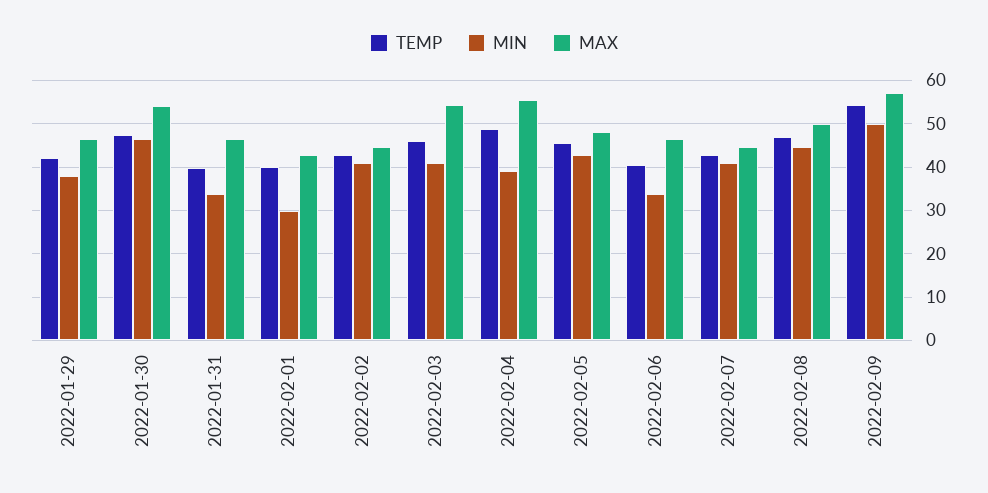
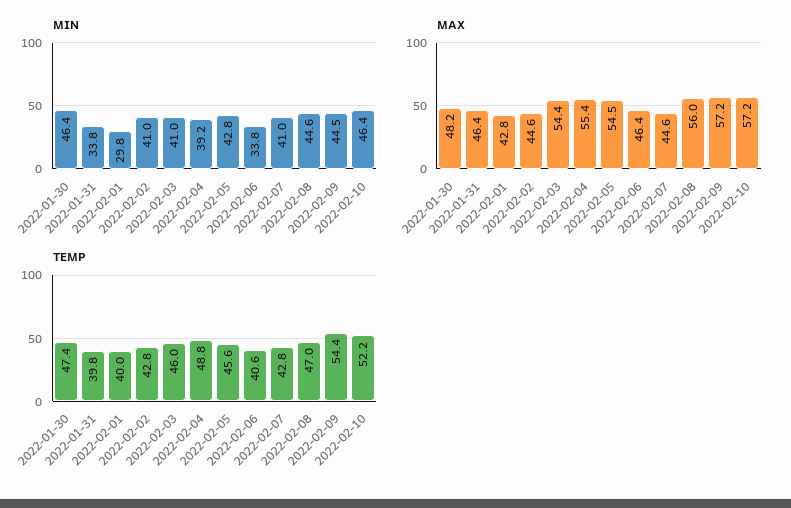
TEMP, 2022-01-29: 42 -> none
MIN, 2022-01-29: 38 -> none
MAX, 2022-01-29: 46 -> none
MAX, 2022-01-30: 54 -> 48.2
MAX, 2022-02-05: 48 -> 54.5
MAX, 2022-02-08: 50 -> 56
MIN, 2022-02-09: 50 -> 44.5
MIN, 2022-02-10: none -> 46.4
MAX, 2022-02-10: none -> 57.2
TEMP, 2022-02-10: none -> 52.2

